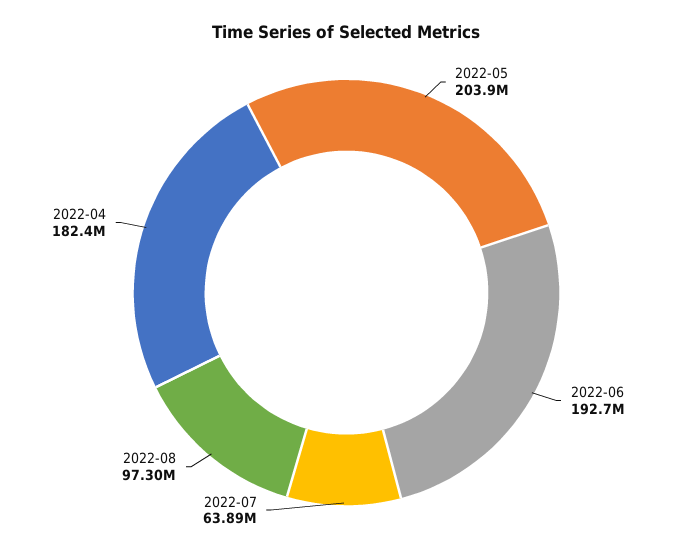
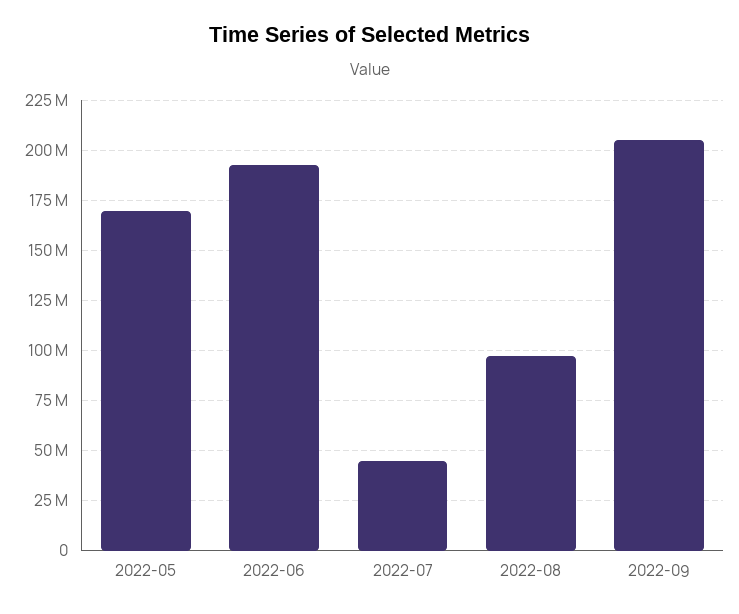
2022-05: 203900000 -> 170000000
2022-07: 63890000 -> 45000000
2022-04: 182400000 -> none
2022-09: none -> 205000000

